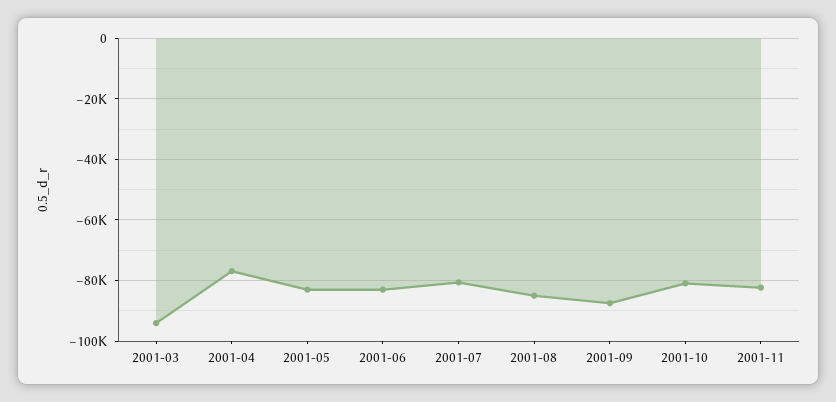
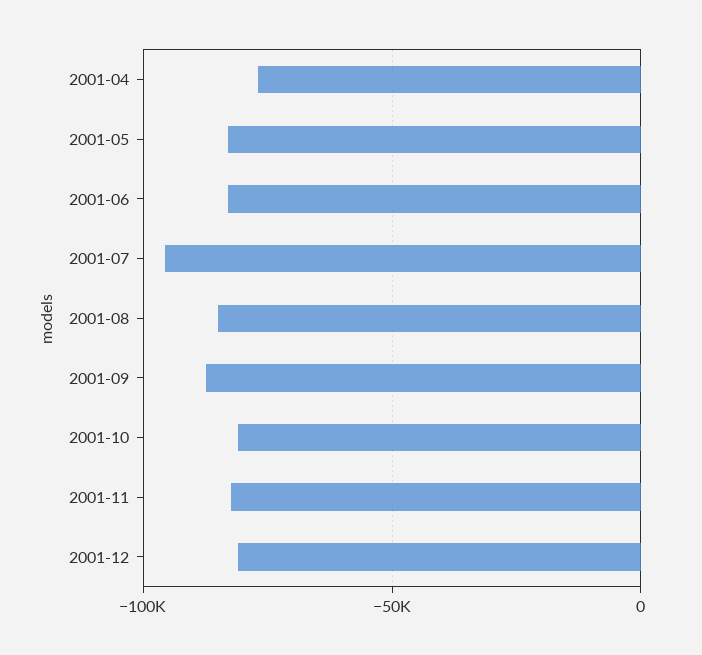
2001-03: -94000 -> none
2001-07: -80000 -> -95000
2001-12: none -> -80000

